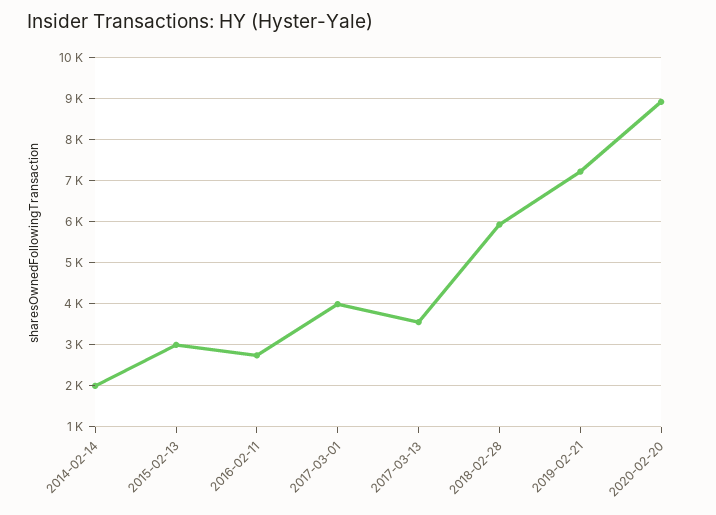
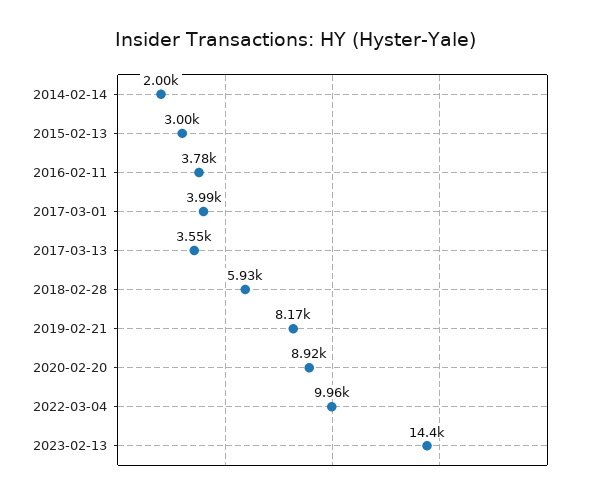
2016-02-11: 2800 -> 3780
2019-02-21: 7200 -> 8170
2022-03-04: none -> 9960
2023-02-13: none -> 14400

